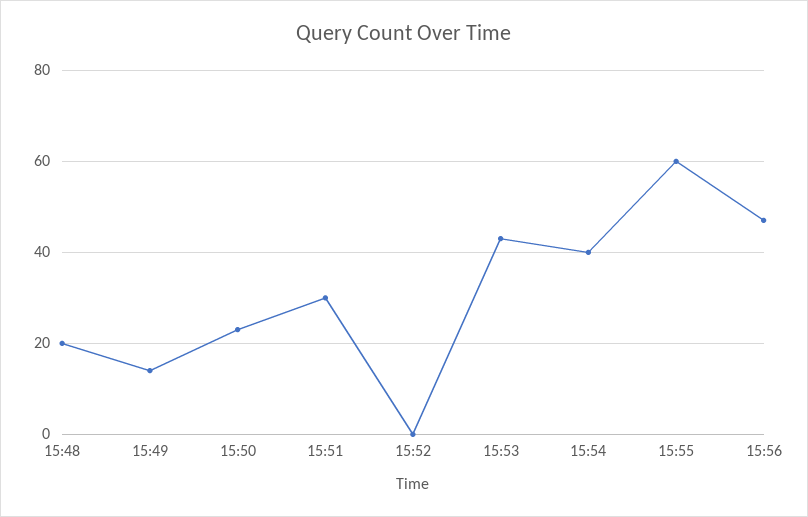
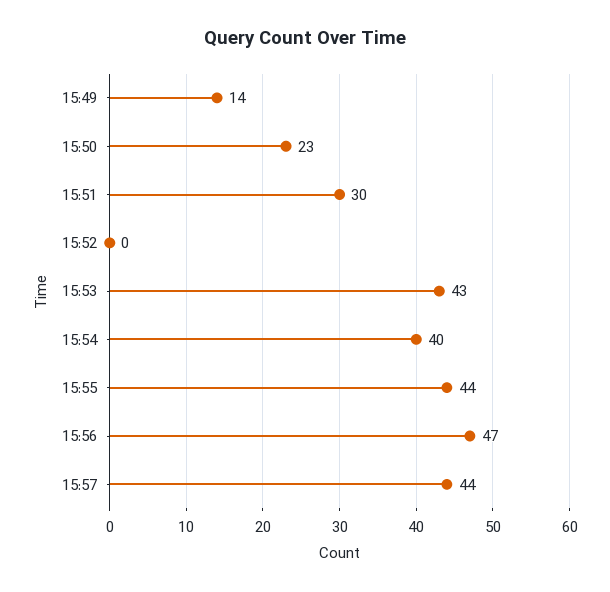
15:48: 20 -> none
15:55: 60 -> 44
15:57: none -> 44

